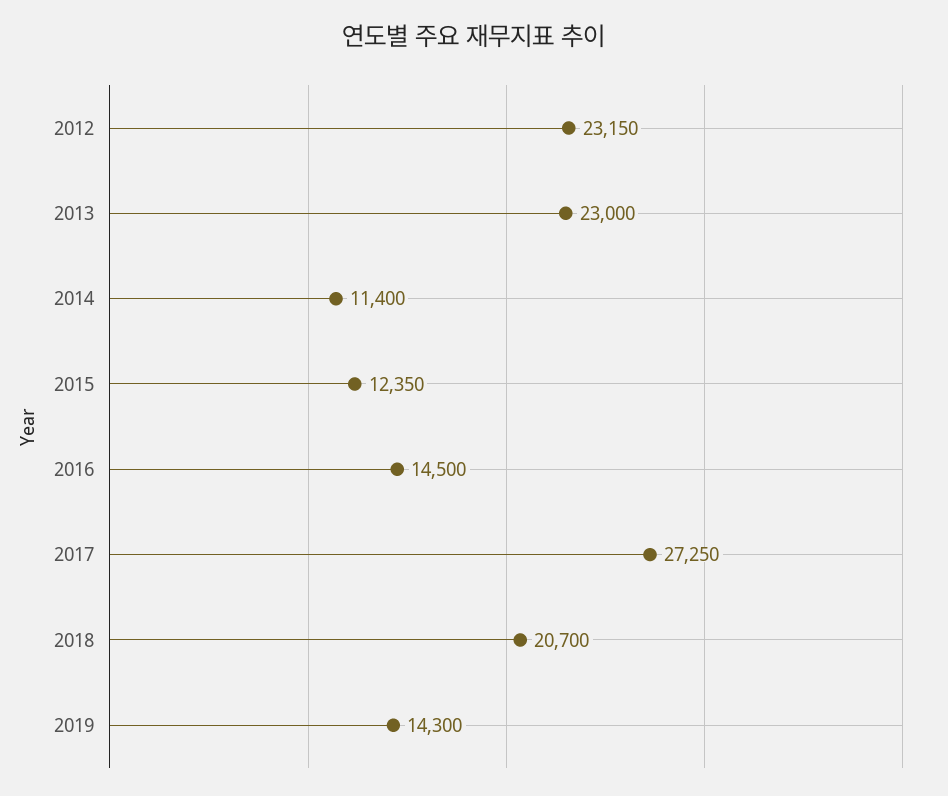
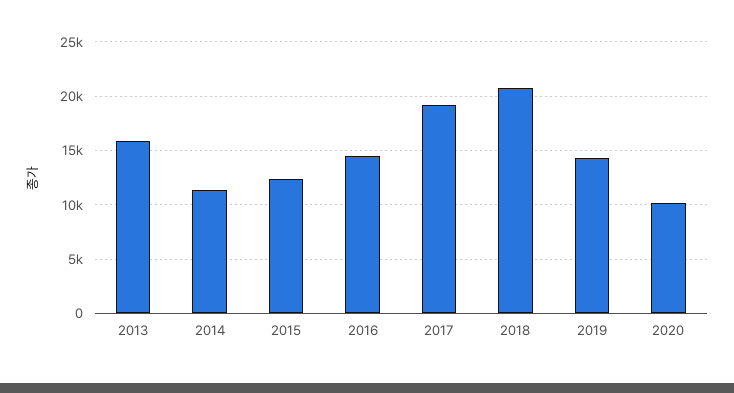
2012: 23150 -> none
2013: 23000 -> 16000
2017: 27250 -> 19000
2020: none -> 10000

